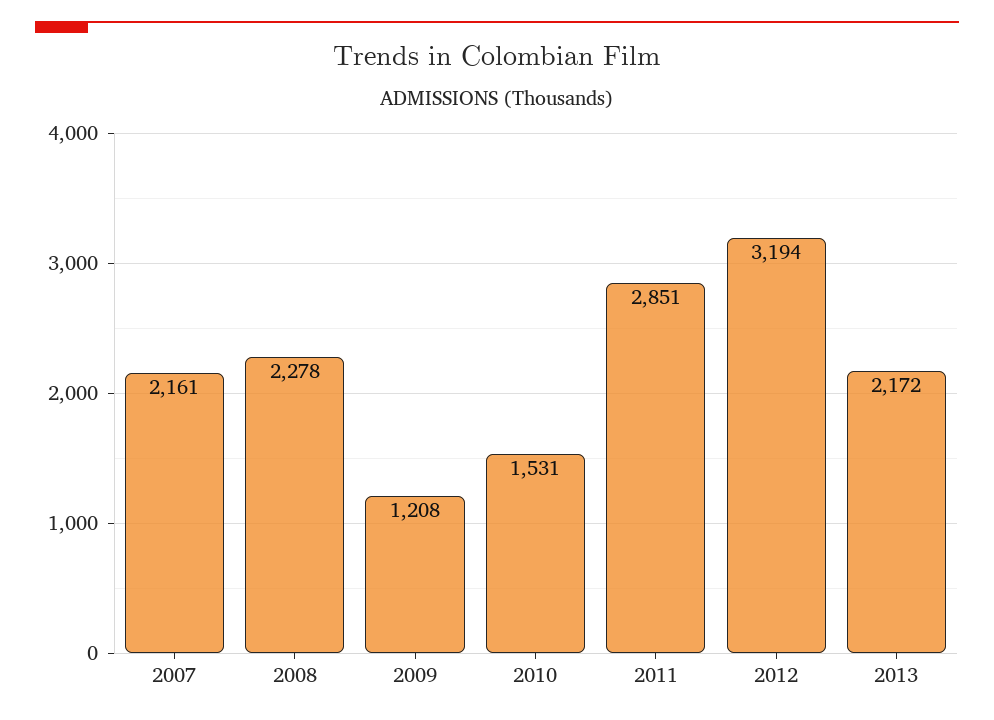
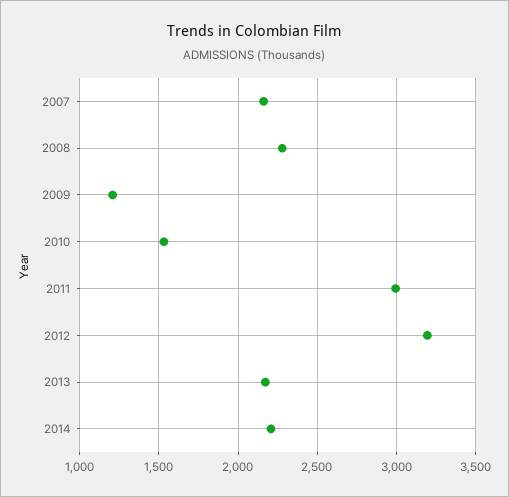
2011: 2851 -> 3000
2014: none -> 2200

